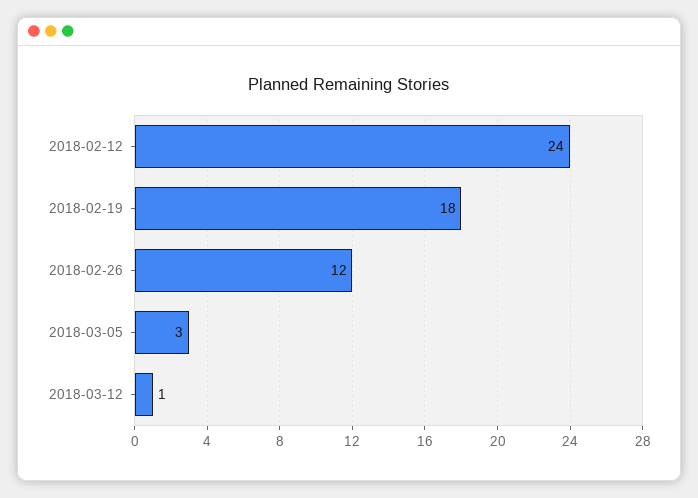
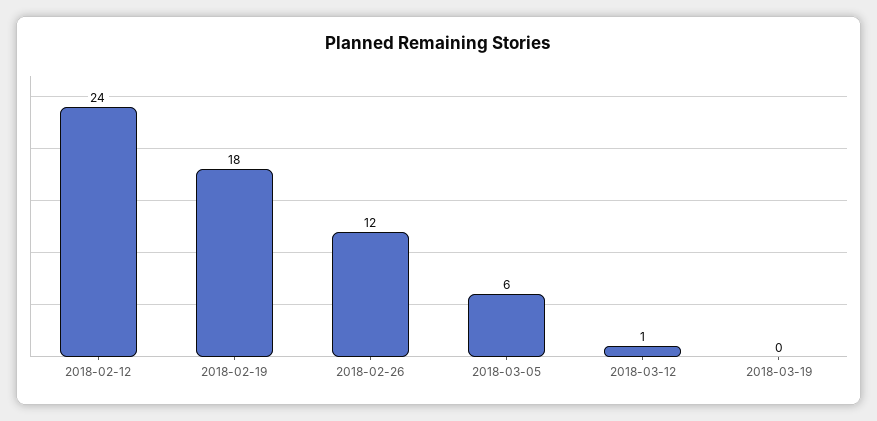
2018-03-05: 3 -> 6
2018-03-19: none -> 0

